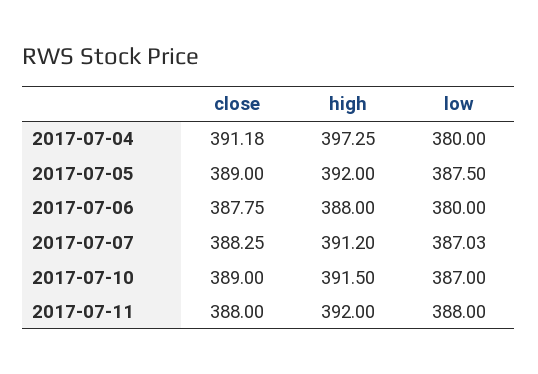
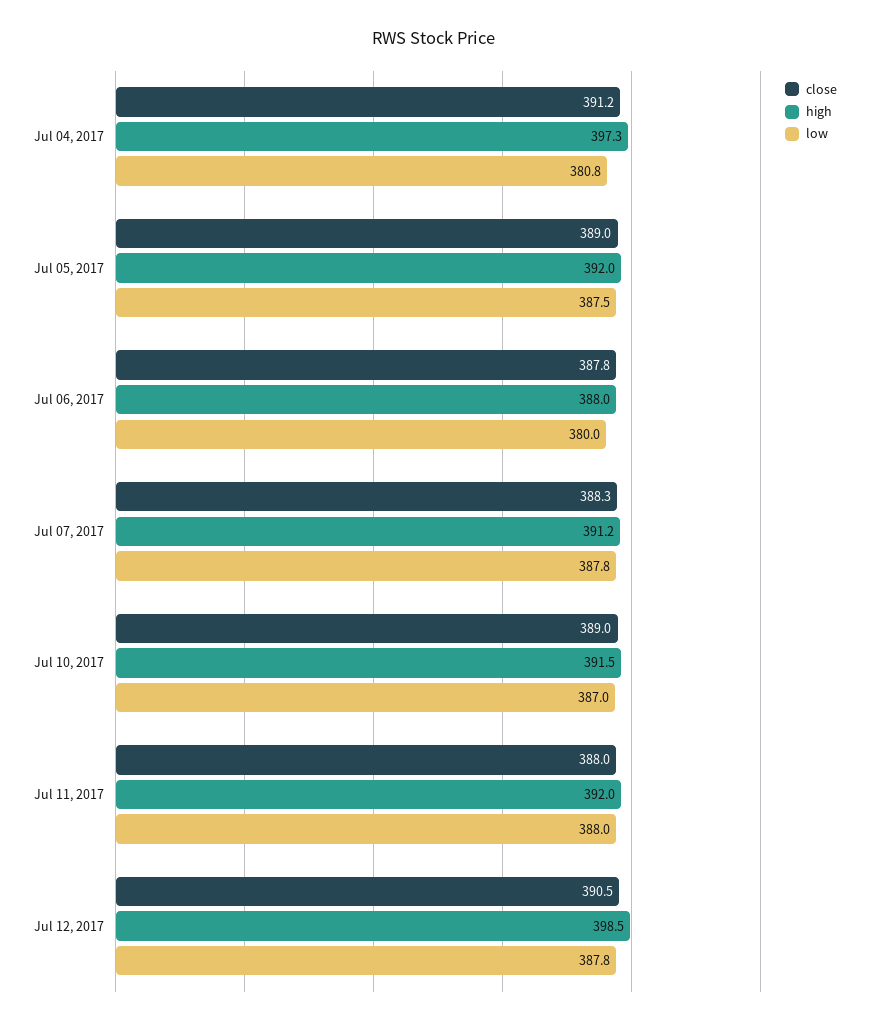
low, 2017-07-04: 380 -> 380.8
low, 2017-07-07: 387.03 -> 387.8
close, Jul 12, 2017: none -> 390.5
high, Jul 12, 2017: none -> 398.5
low, Jul 12, 2017: none -> 387.8

